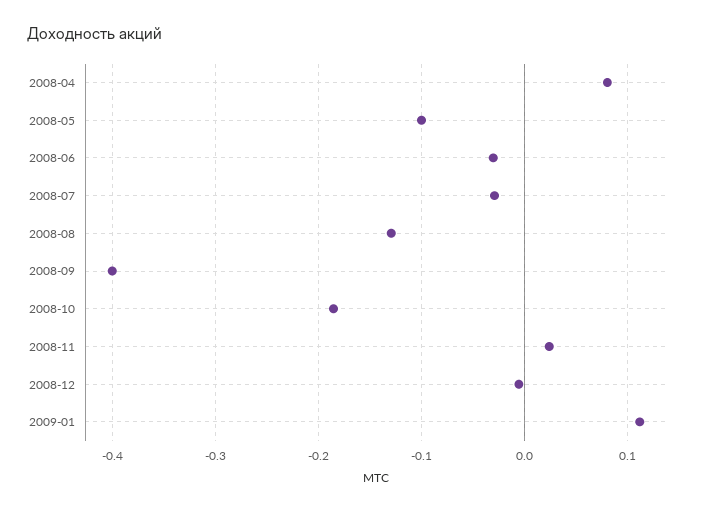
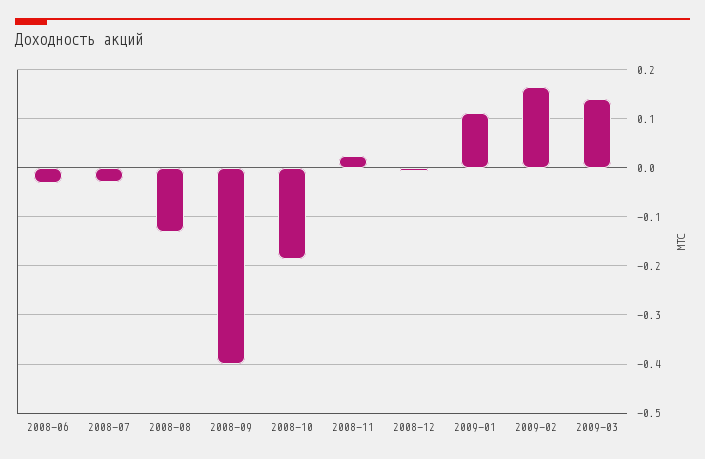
2008-04: 0.08 -> none
2008-05: -0.1 -> none
2009-02: none -> 0.16
2009-03: none -> 0.14

